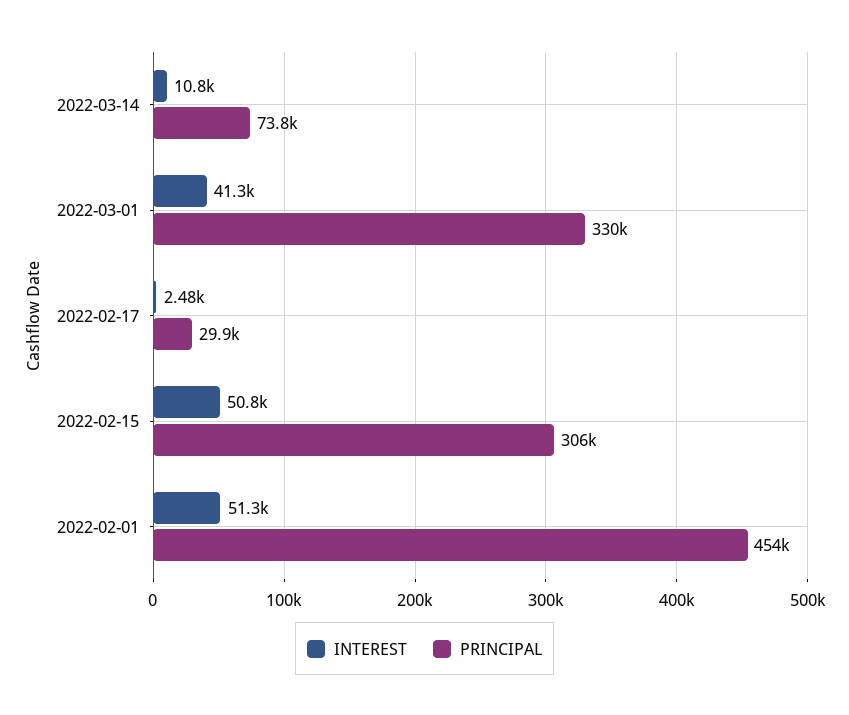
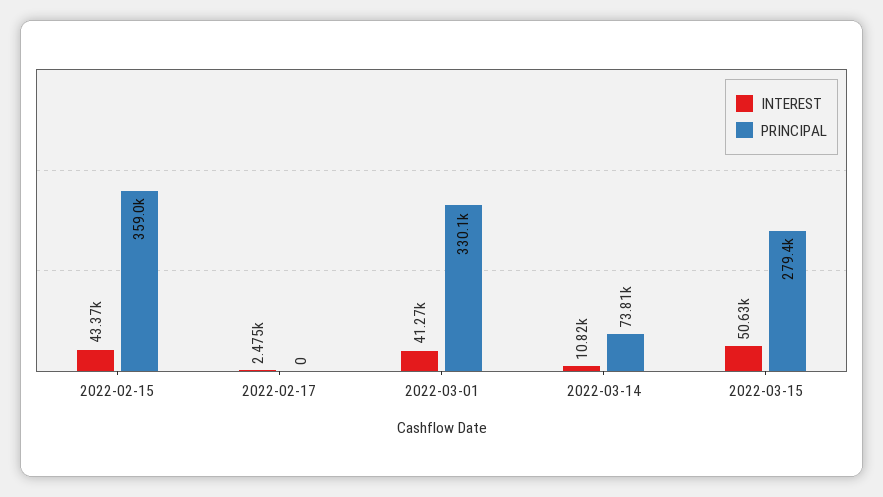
PRINCIPAL, 2022-02-17: 29900 -> 0
INTEREST, 2022-02-15: 50800 -> 43370
PRINCIPAL, 2022-02-15: 306000 -> 359000
INTEREST, 2022-02-01: 51300 -> none
PRINCIPAL, 2022-02-01: 454000 -> none
INTEREST, 2022-03-15: none -> 50630
PRINCIPAL, 2022-03-15: none -> 279400

